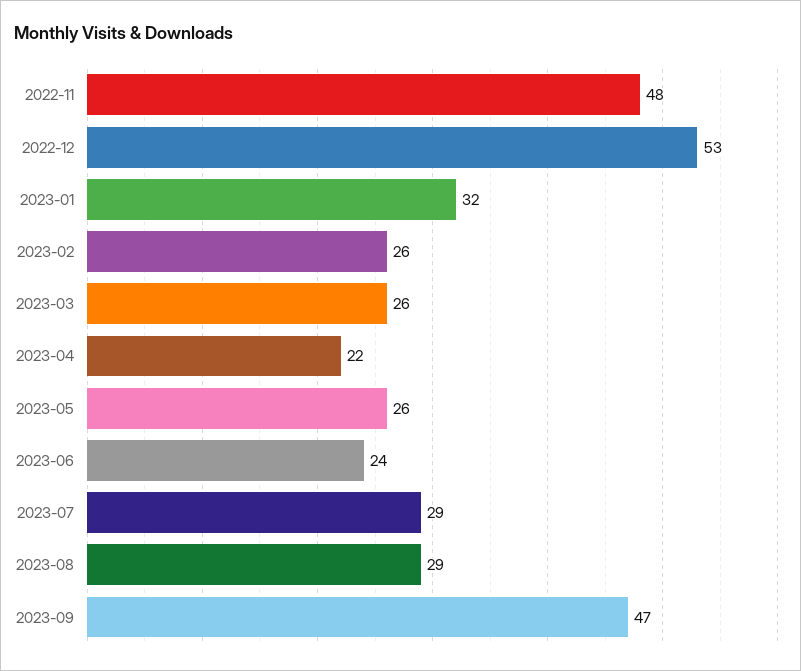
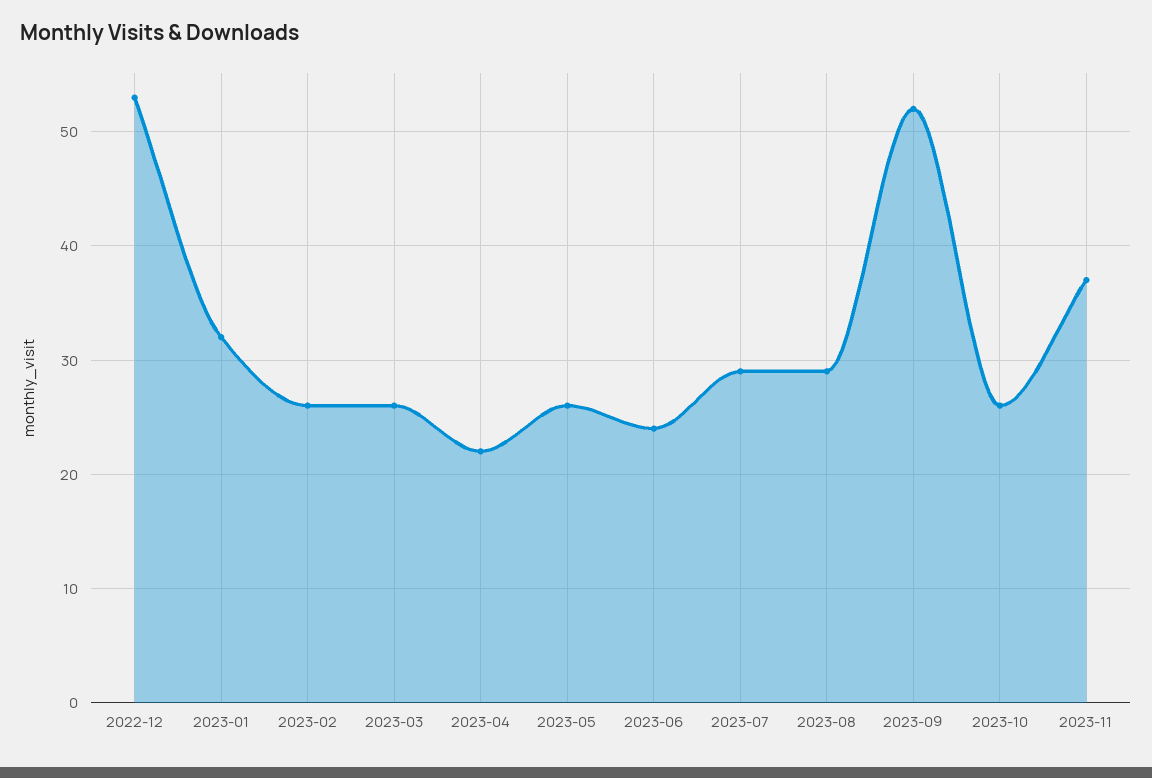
2022-11: 48 -> none
2023-09: 47 -> 52
2023-10: none -> 26
2023-11: none -> 37

